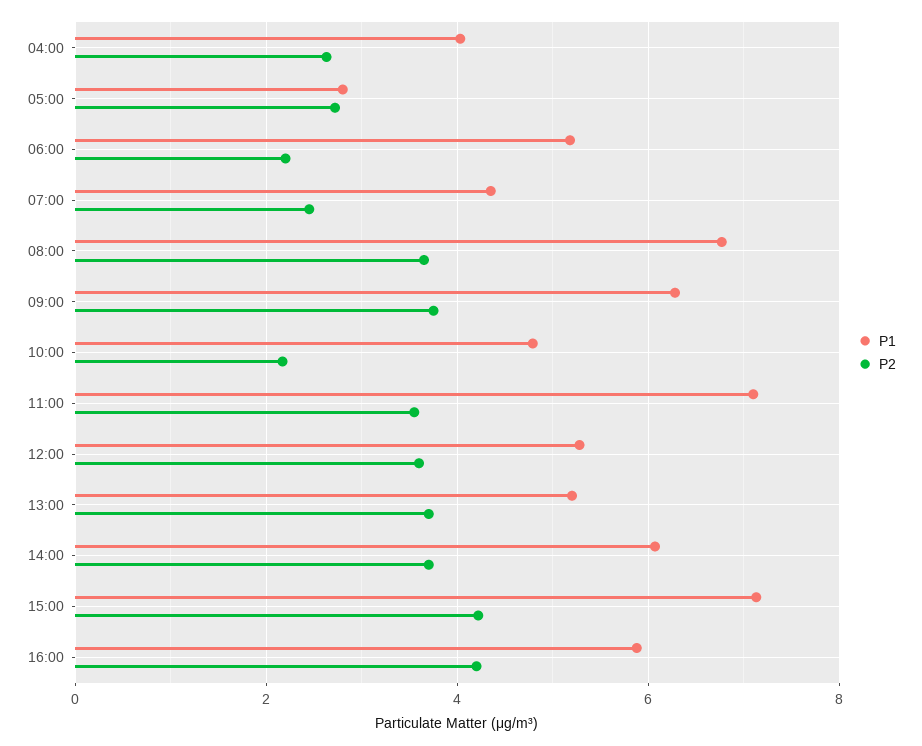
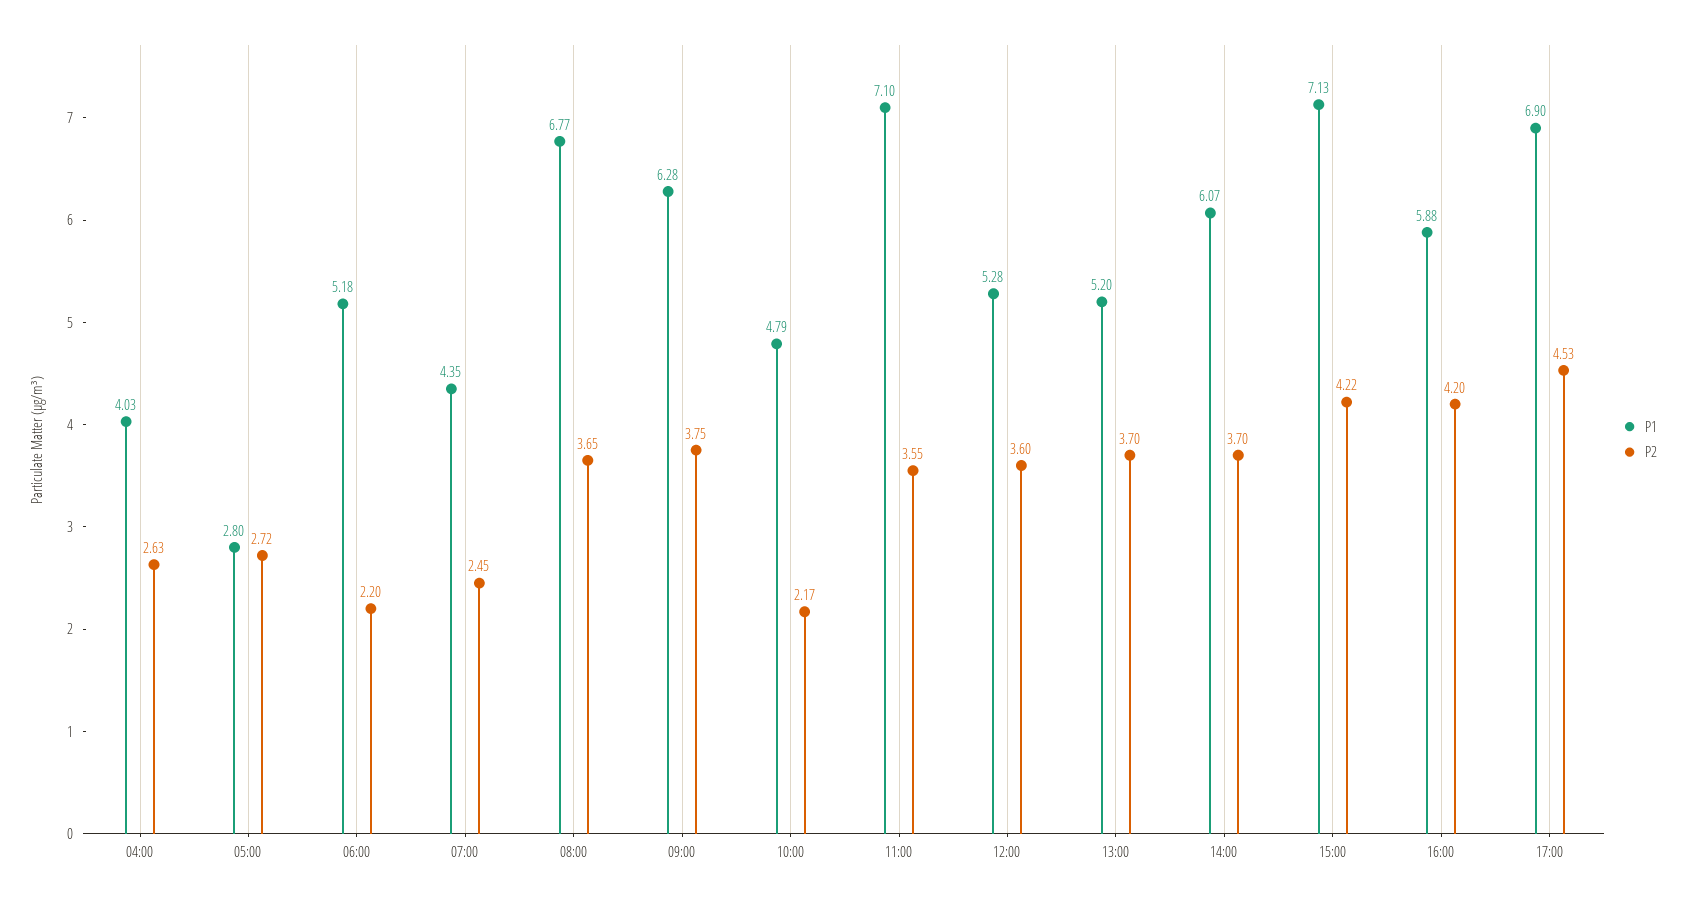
P1, 17:00: none -> 6.9
P2, 17:00: none -> 4.53

